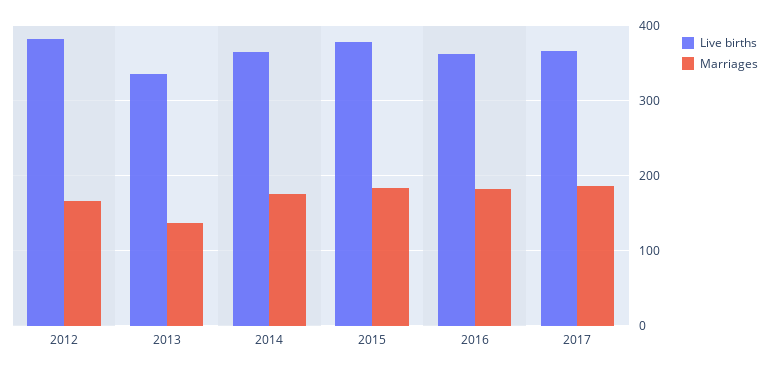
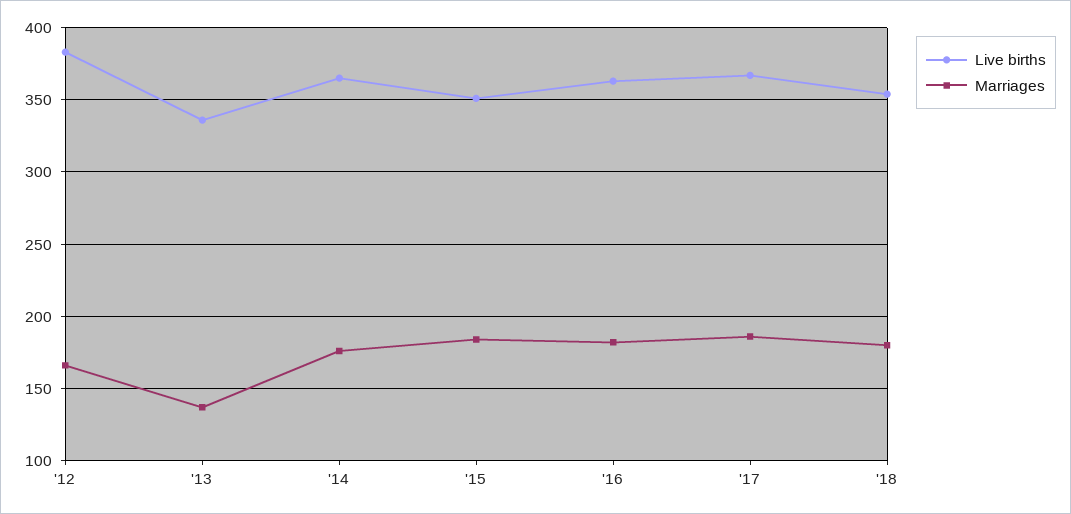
Live births, 2015: 380 -> 350
Live births, '18: none -> 355
Marriages, '18: none -> 180

